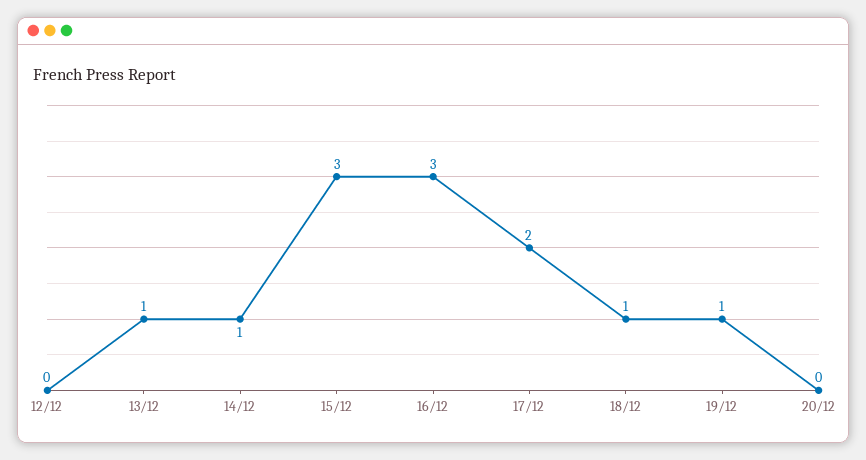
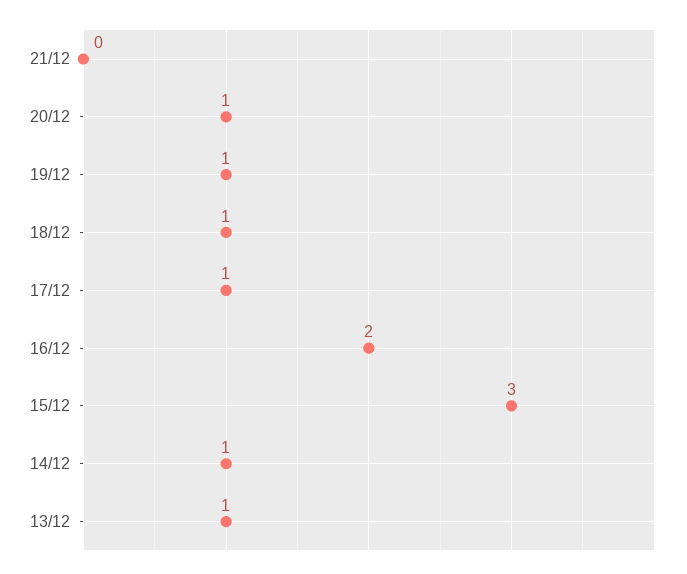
12/12: 0 -> none
16/12: 3 -> 2
17/12: 2 -> 1
20/12: 0 -> 1
21/12: none -> 0

